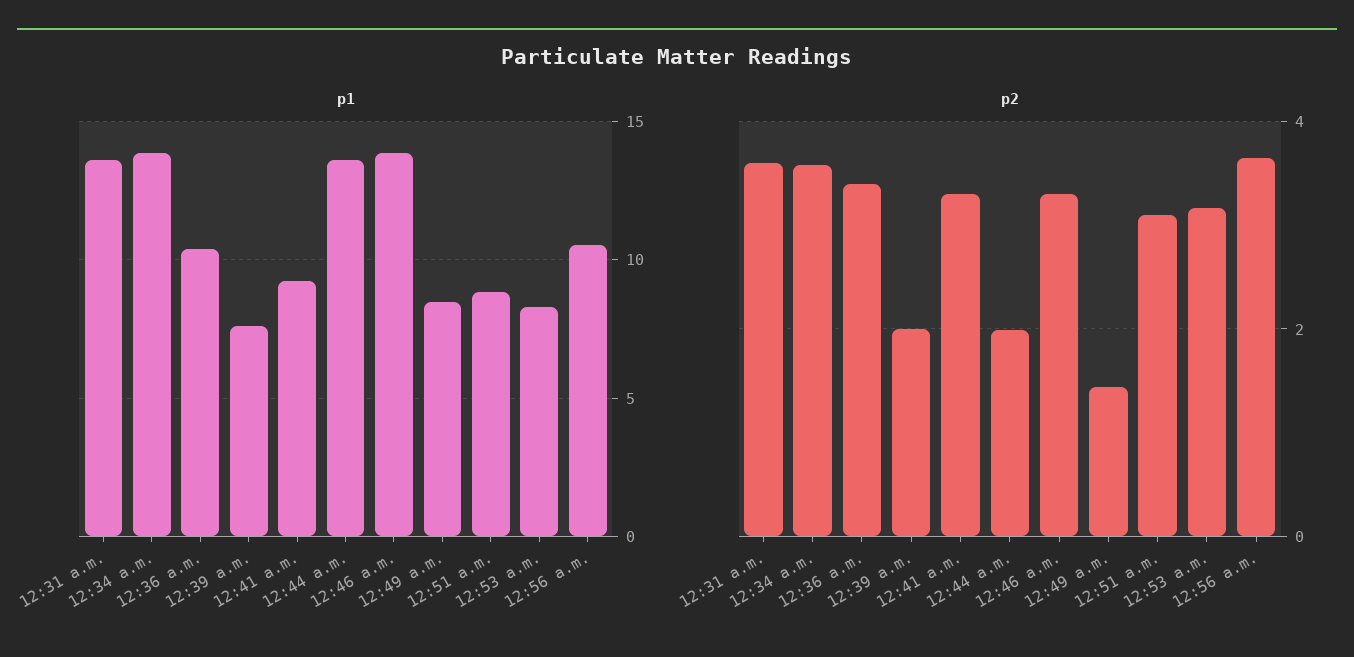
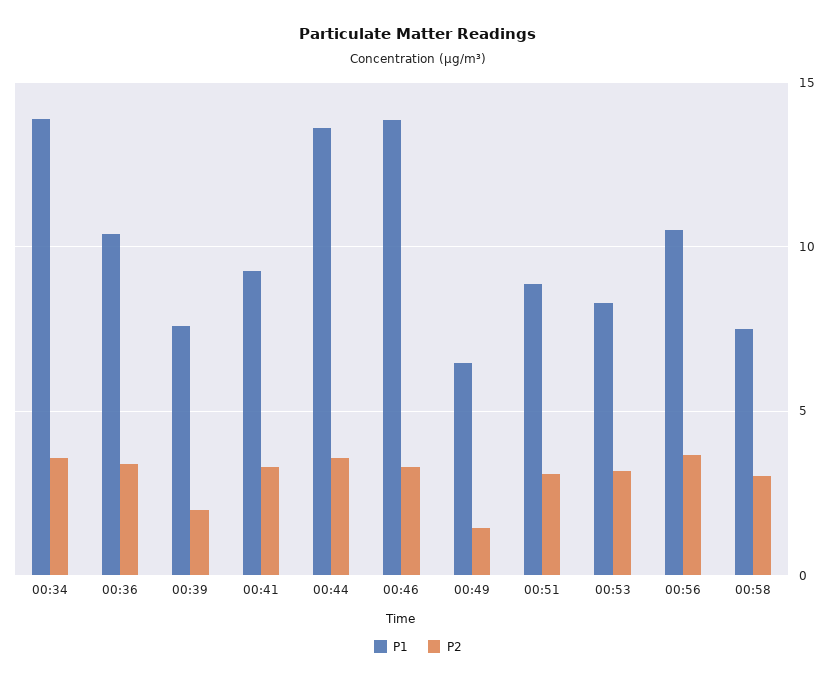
p1, 12:31 a.m.: 13.5 -> none
p1, 12:49 a.m.: 8.5 -> 6.5
p2, 12:31 a.m.: 3.6 -> none
p2, 12:44 a.m.: 2 -> 3.5
p1, 00:58: none -> 7.5
p2, 00:58: none -> 3

